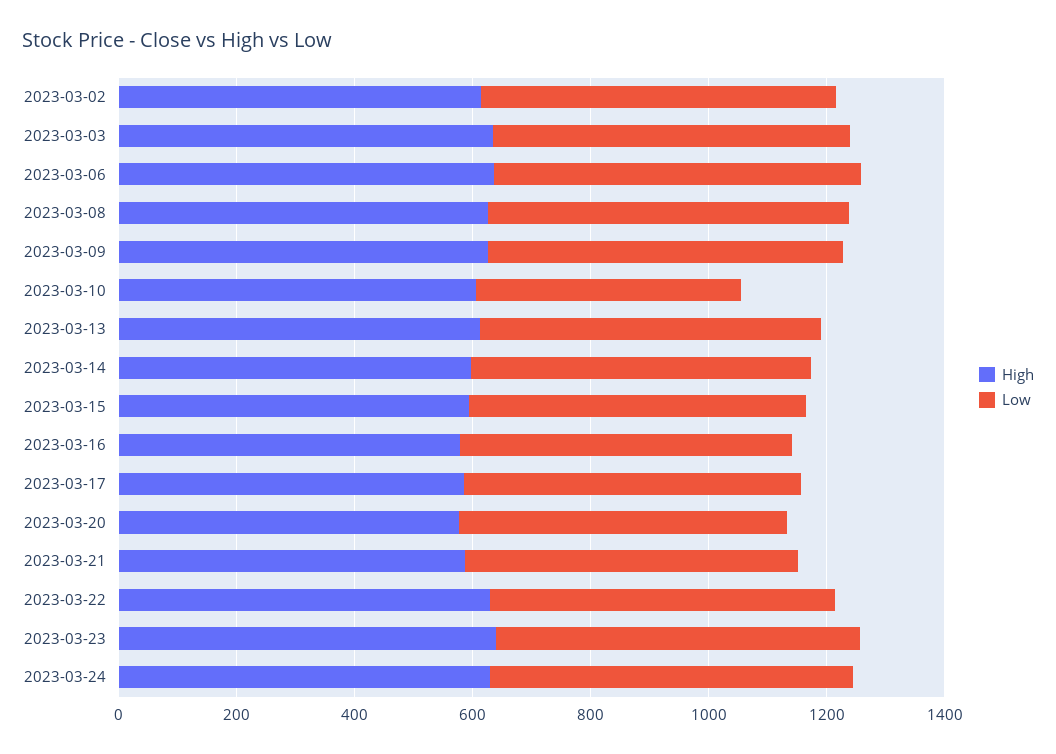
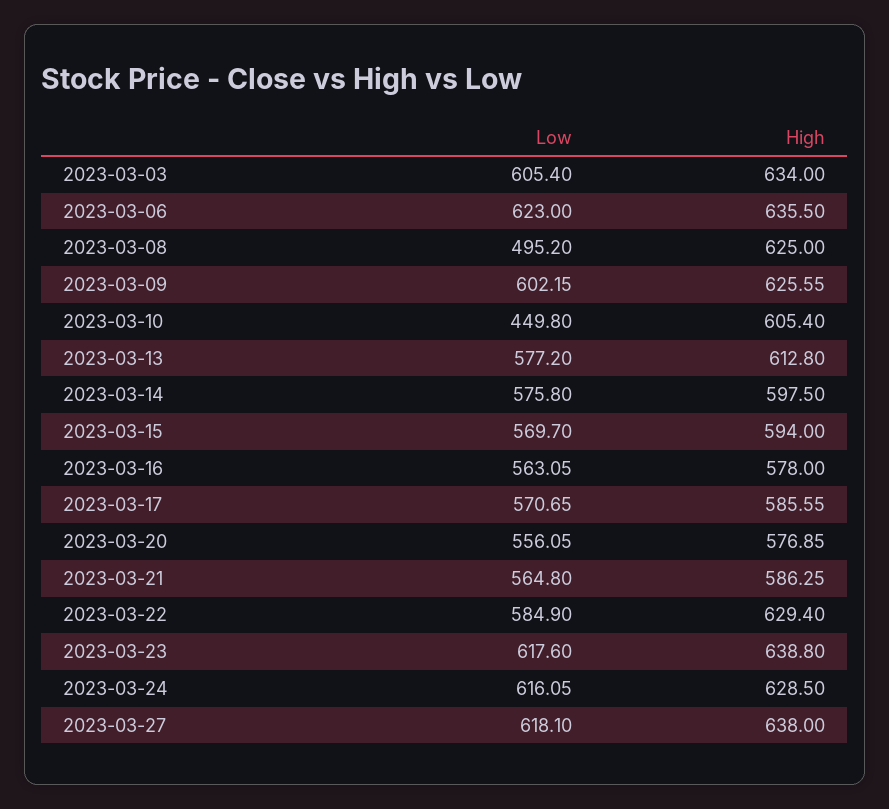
High, 2023-03-02: 600 -> none
Low, 2023-03-02: 600 -> none
Low, 2023-03-08: 600 -> 495.2
Low, 2023-03-27: none -> 618.1
High, 2023-03-27: none -> 638

